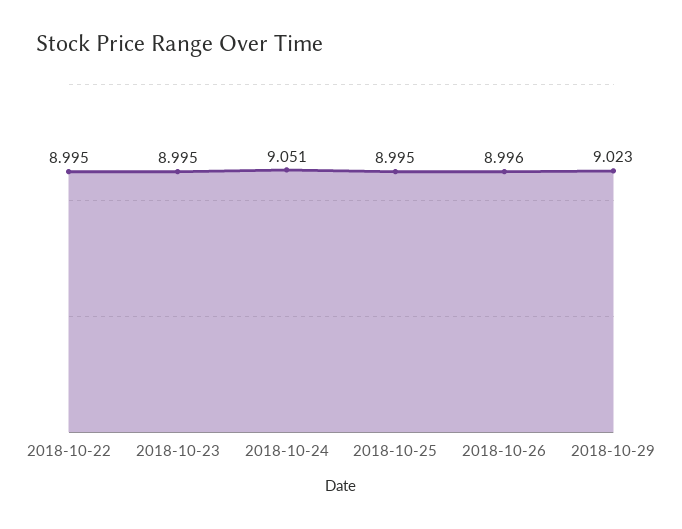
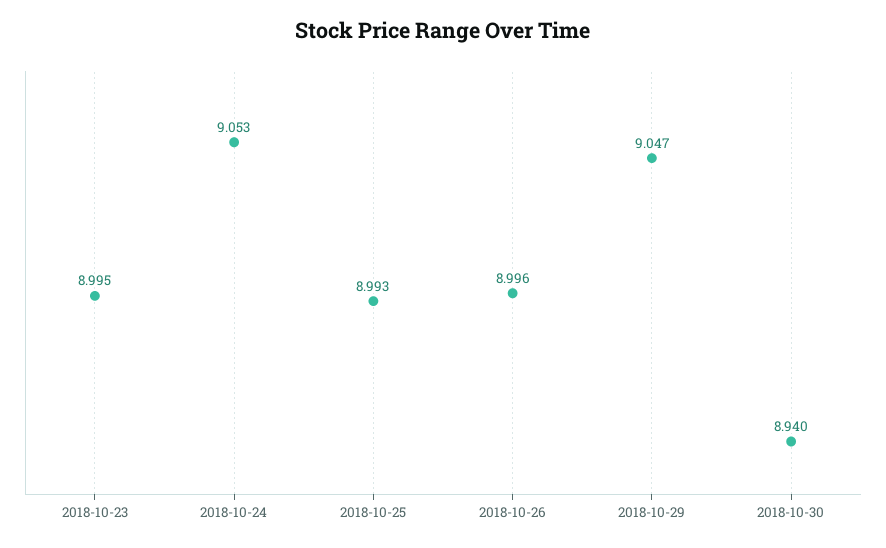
2018-10-22: 8.995 -> none
2018-10-24: 9.051 -> 9.053
2018-10-25: 8.995 -> 8.993
2018-10-29: 9.023 -> 9.047
2018-10-30: none -> 8.94

